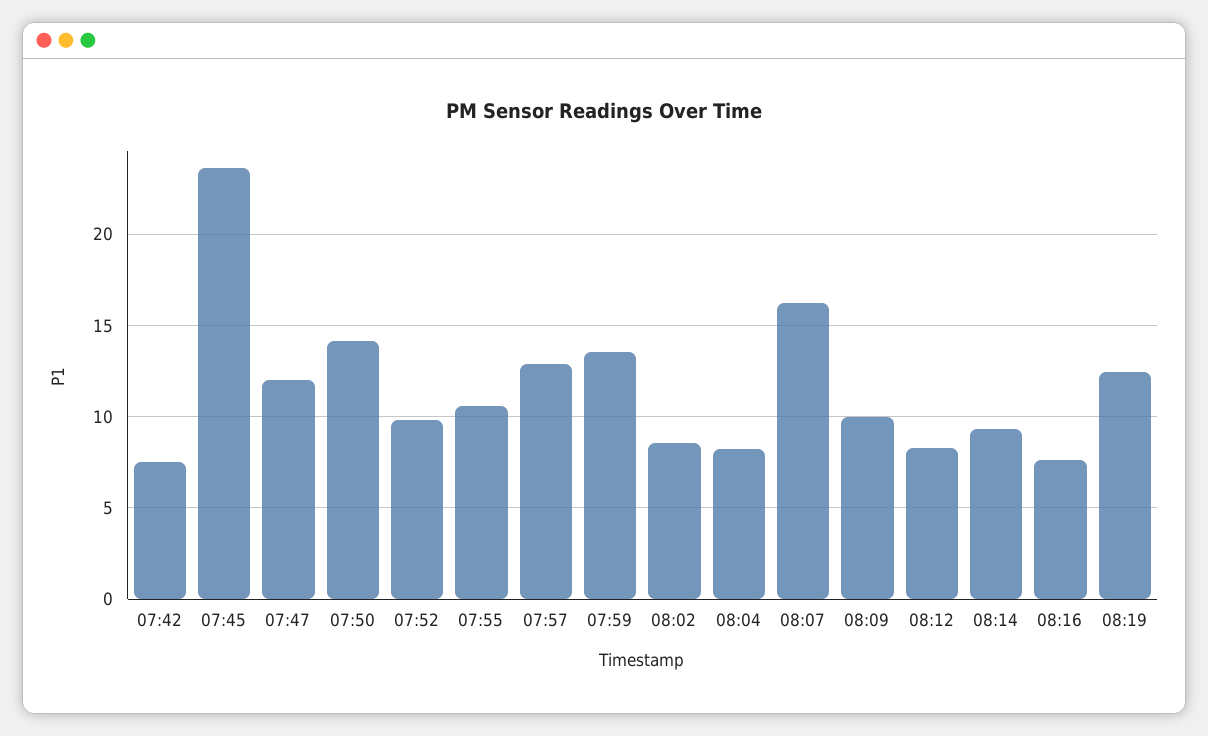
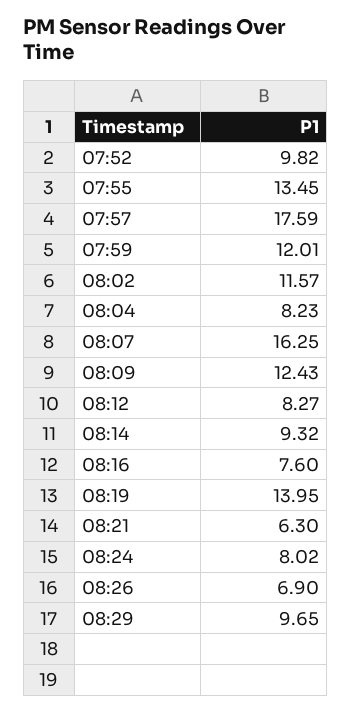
07:42: 7.5 -> none
07:45: 23.5 -> none
07:47: 12 -> none
07:50: 14 -> none
07:55: 10.5 -> 13.45
07:57: 13 -> 17.59
07:59: 13.5 -> 12.01
08:02: 8.5 -> 11.57
08:09: 10 -> 12.43
08:19: 12.5 -> 13.95
08:21: none -> 6.3
08:24: none -> 8.02
08:26: none -> 6.9
08:29: none -> 9.65

